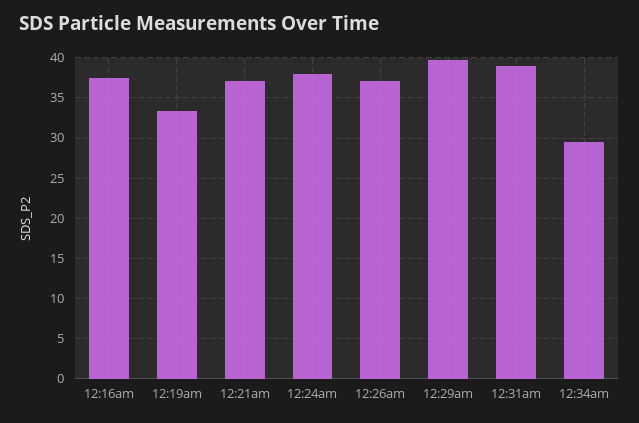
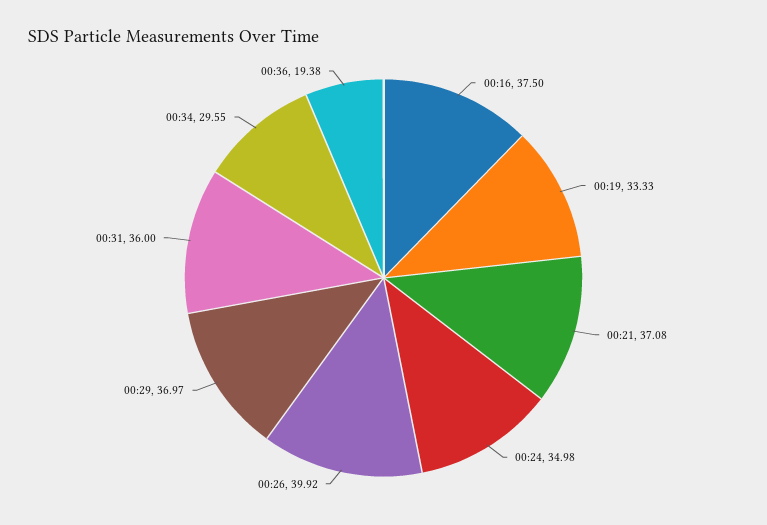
12:24am: 38 -> 34.98
12:26am: 37 -> 39.92
12:29am: 40 -> 36.97
12:31am: 39 -> 36
00:36: none -> 19.38

